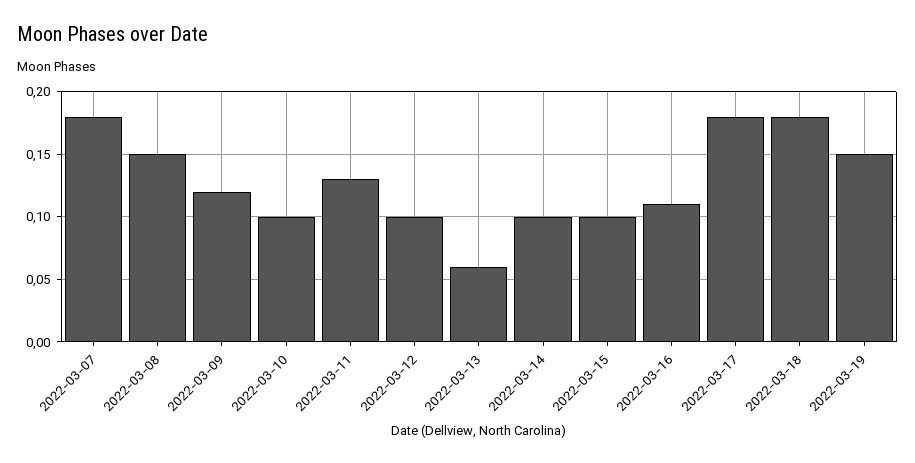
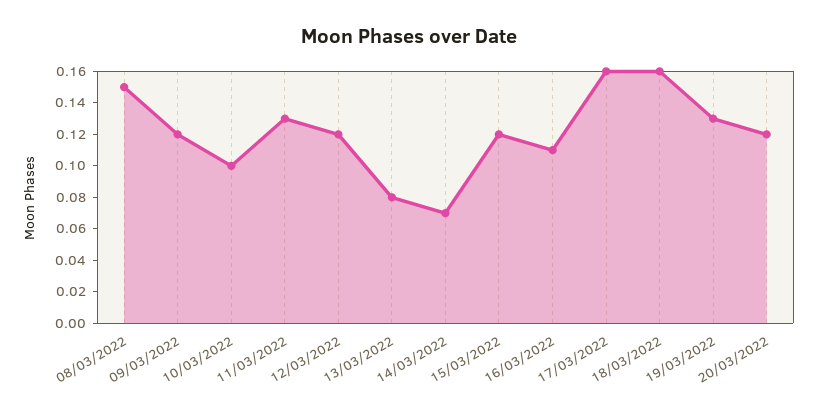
2022-03-07: 0.18 -> none
2022-03-12: 0.1 -> 0.12
2022-03-13: 0.06 -> 0.08
2022-03-14: 0.1 -> 0.07
2022-03-15: 0.1 -> 0.12
2022-03-17: 0.18 -> 0.16
2022-03-18: 0.18 -> 0.16
2022-03-19: 0.15 -> 0.13
20/03/2022: none -> 0.12

